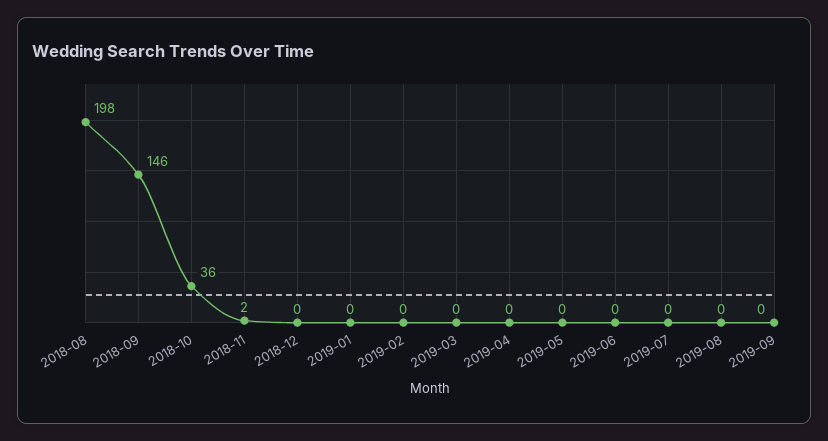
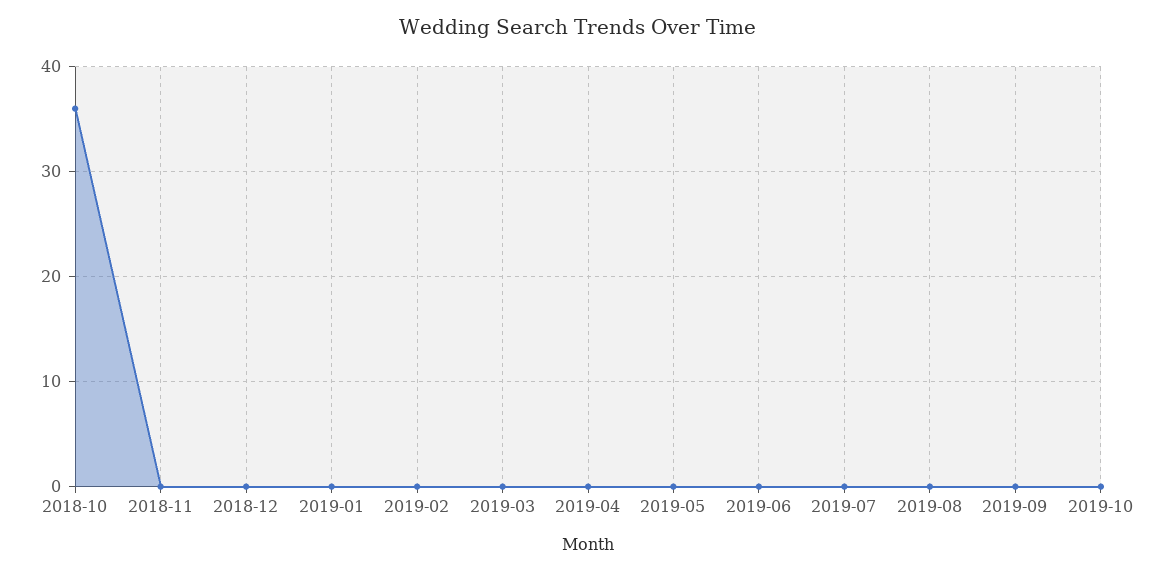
2018-08: 198 -> none
2018-09: 146 -> none
2018-11: 2 -> 0
2019-10: none -> 0

